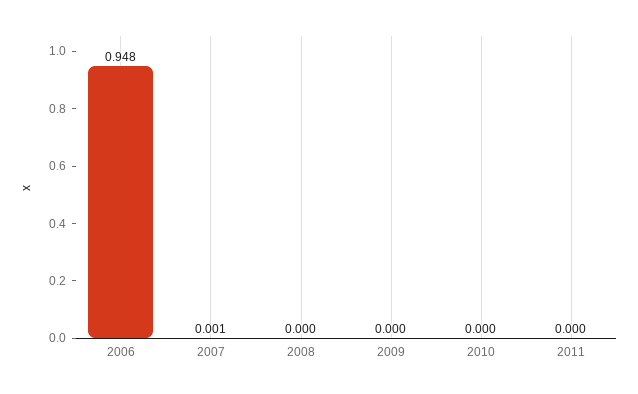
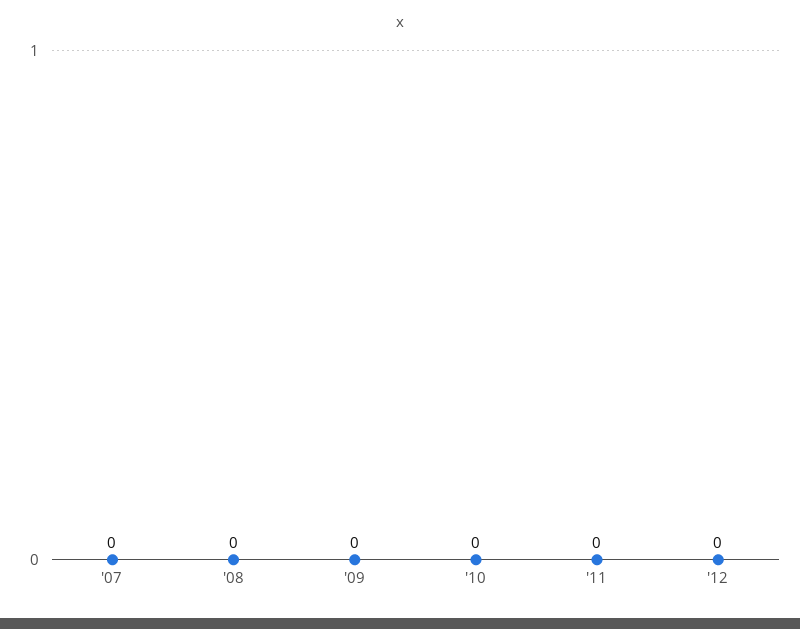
2006: 0.948 -> none
2007: 0.001 -> 0
'12: none -> 0

